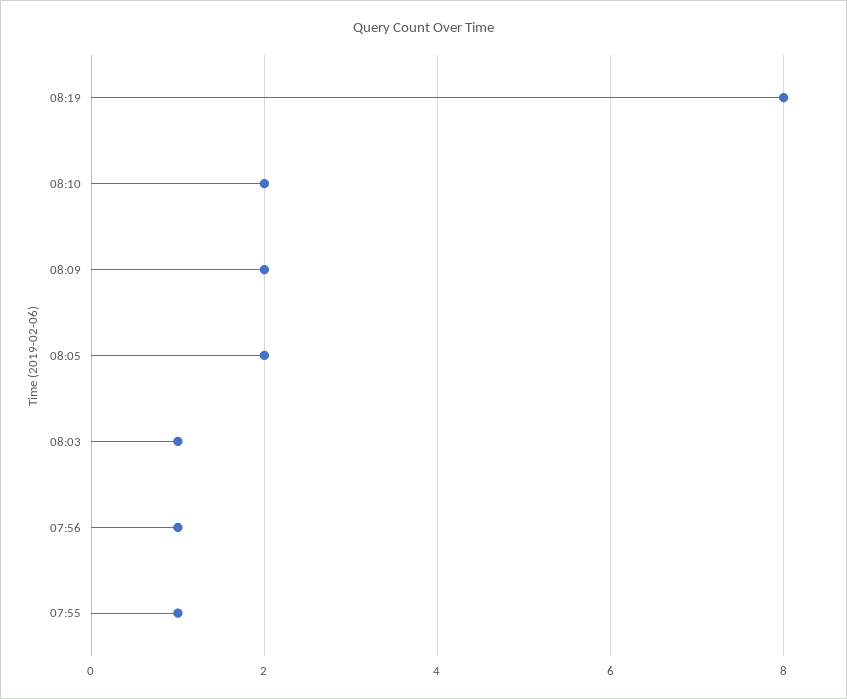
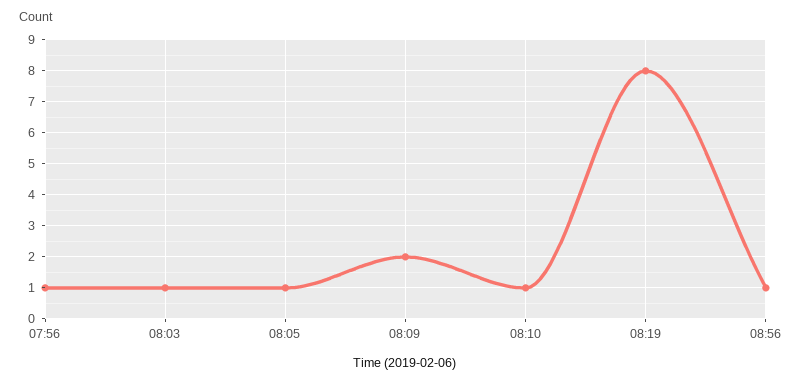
08:10: 2 -> 1
08:05: 2 -> 1
07:55: 1 -> none
08:56: none -> 1

